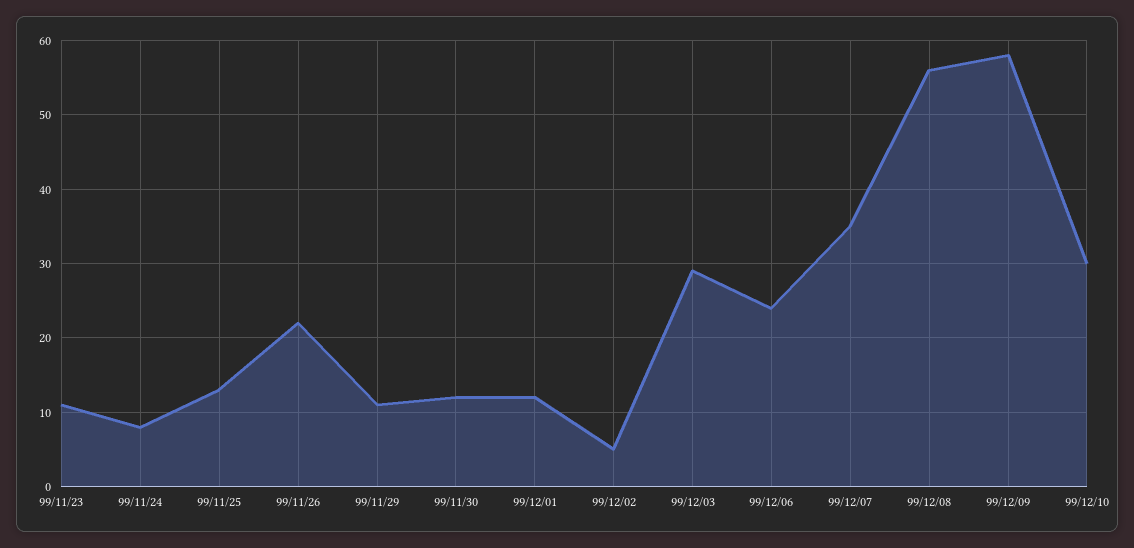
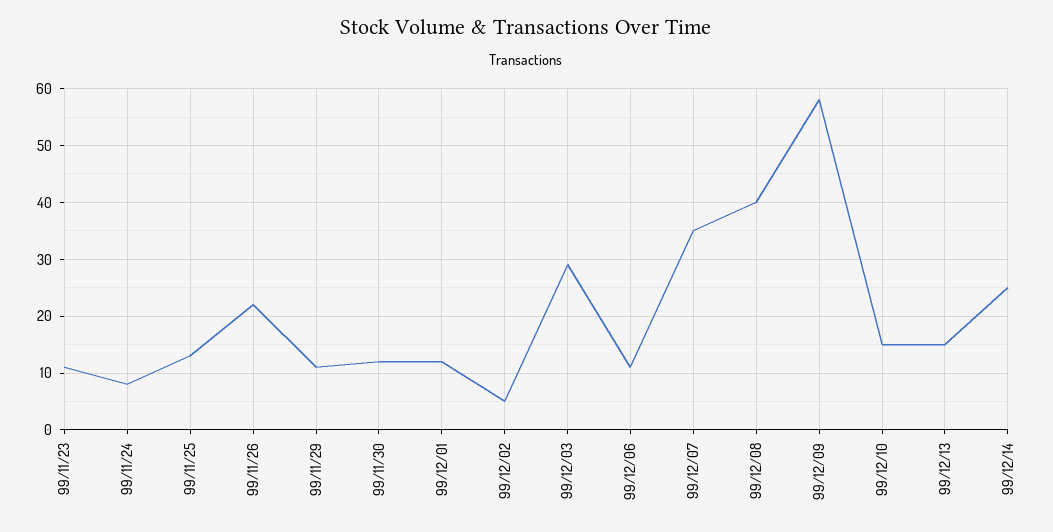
99/12/06: 24 -> 10
99/12/08: 56 -> 40
99/12/10: 30 -> 15
99/12/13: none -> 15
99/12/14: none -> 25

